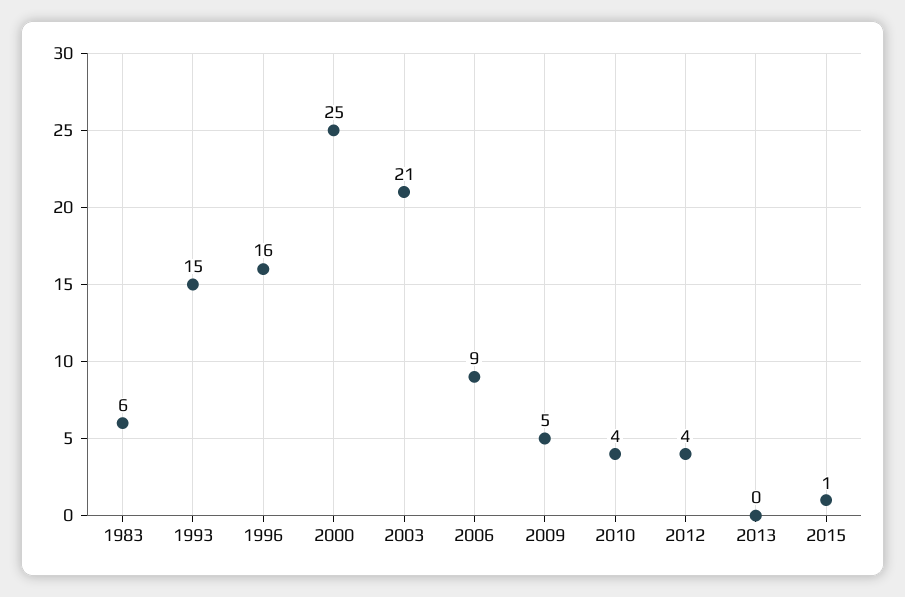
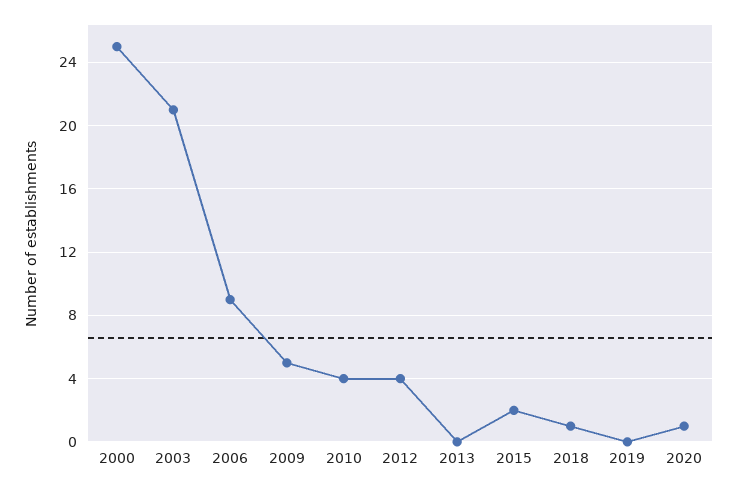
1983: 6 -> none
1993: 15 -> none
1996: 16 -> none
2015: 1 -> 2
2018: none -> 1
2019: none -> 0
2020: none -> 1

